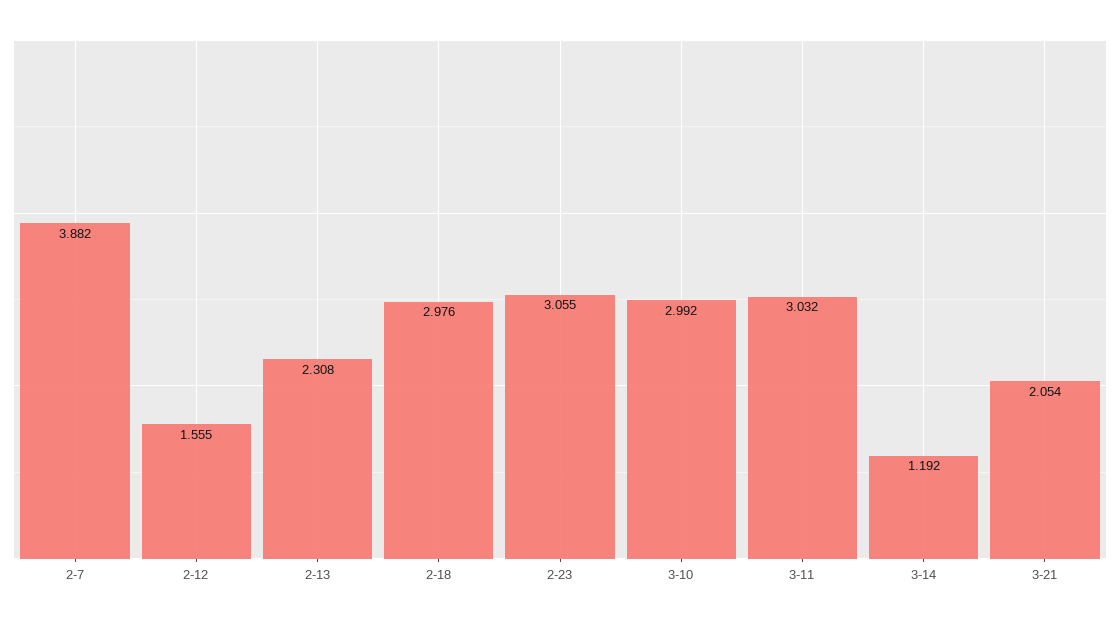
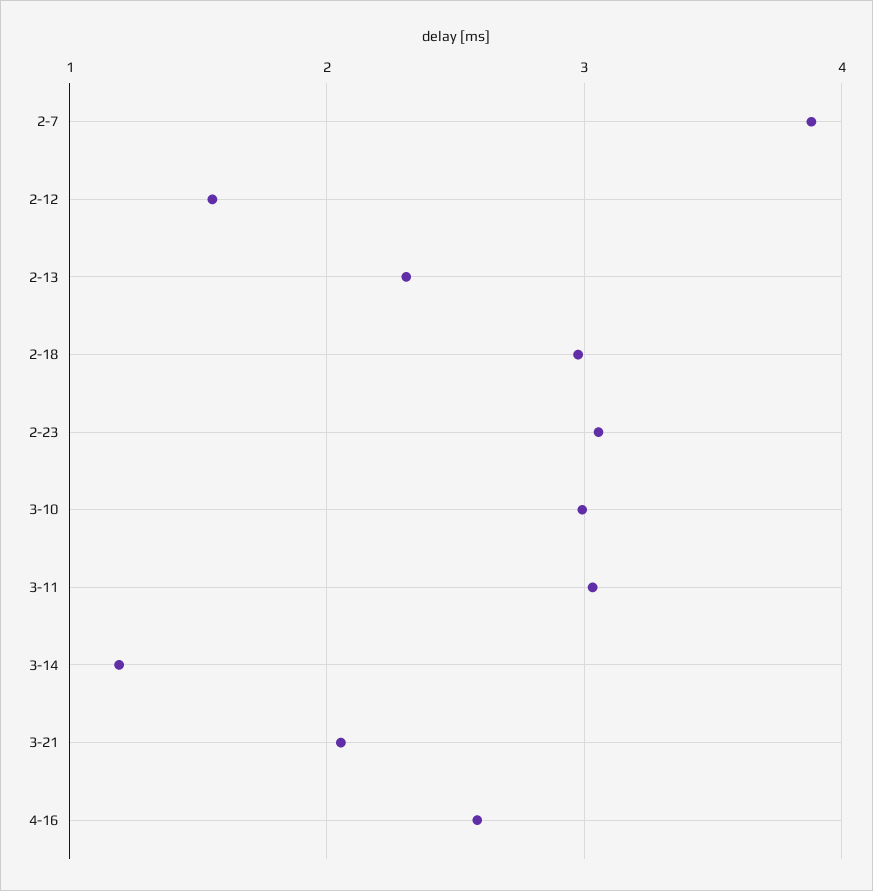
4-16: none -> 2.6

